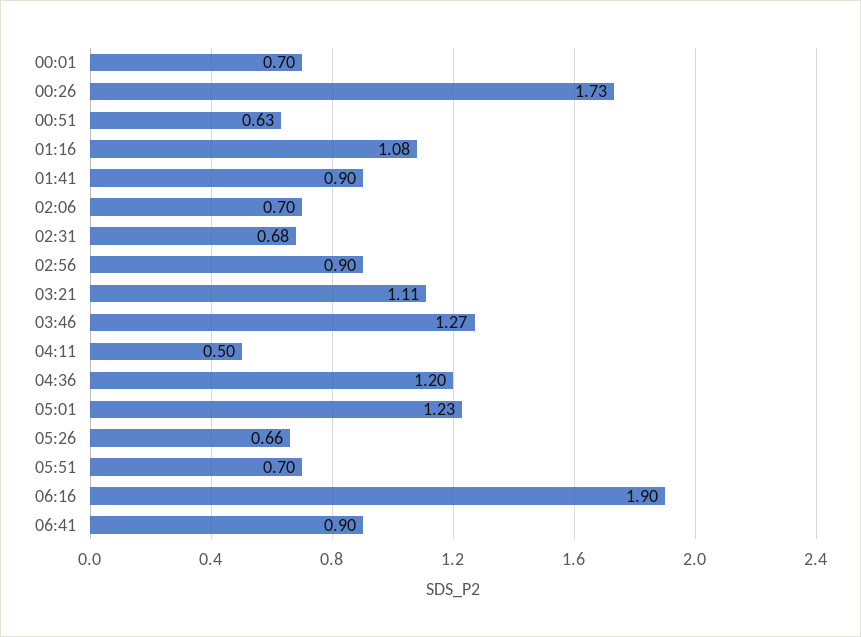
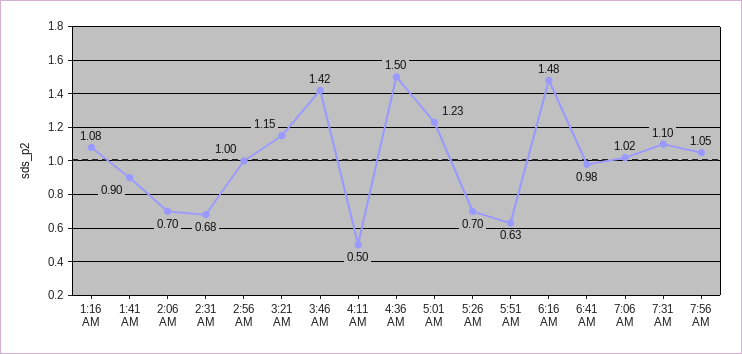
00:01: 0.7 -> none
00:26: 1.73 -> none
00:51: 0.63 -> none
02:56: 0.9 -> 1
03:21: 1.11 -> 1.15
03:46: 1.27 -> 1.42
04:36: 1.2 -> 1.5
05:26: 0.66 -> 0.7
05:51: 0.7 -> 0.63
06:16: 1.9 -> 1.48
06:41: 0.9 -> 0.98
7:06 AM: none -> 1.02
7:31 AM: none -> 1.1
7:56 AM: none -> 1.05

